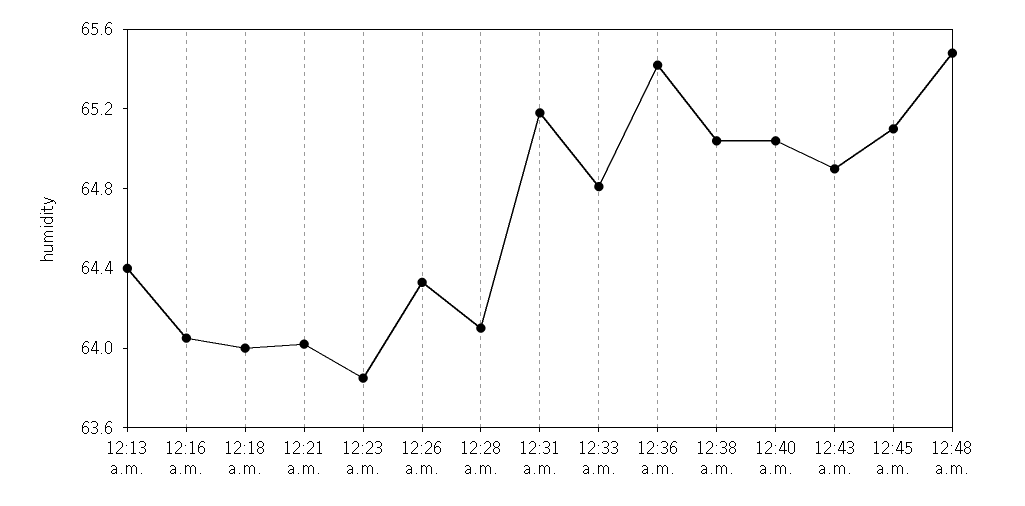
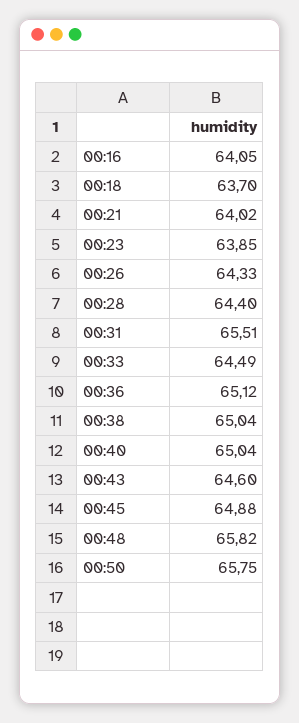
12:13 a.m.: 64.4 -> none
12:18 a.m.: 64 -> 63.7
12:28 a.m.: 64.1 -> 64.4
12:31 a.m.: 65.2 -> 65.51
12:33 a.m.: 64.8 -> 64.49
12:36 a.m.: 65.4 -> 65.12
12:43 a.m.: 64.9 -> 64.6
12:45 a.m.: 65.1 -> 64.88
12:48 a.m.: 65.5 -> 65.82
00:50: none -> 65.75

